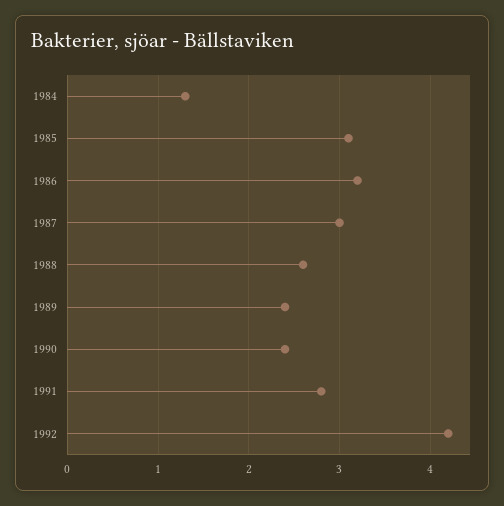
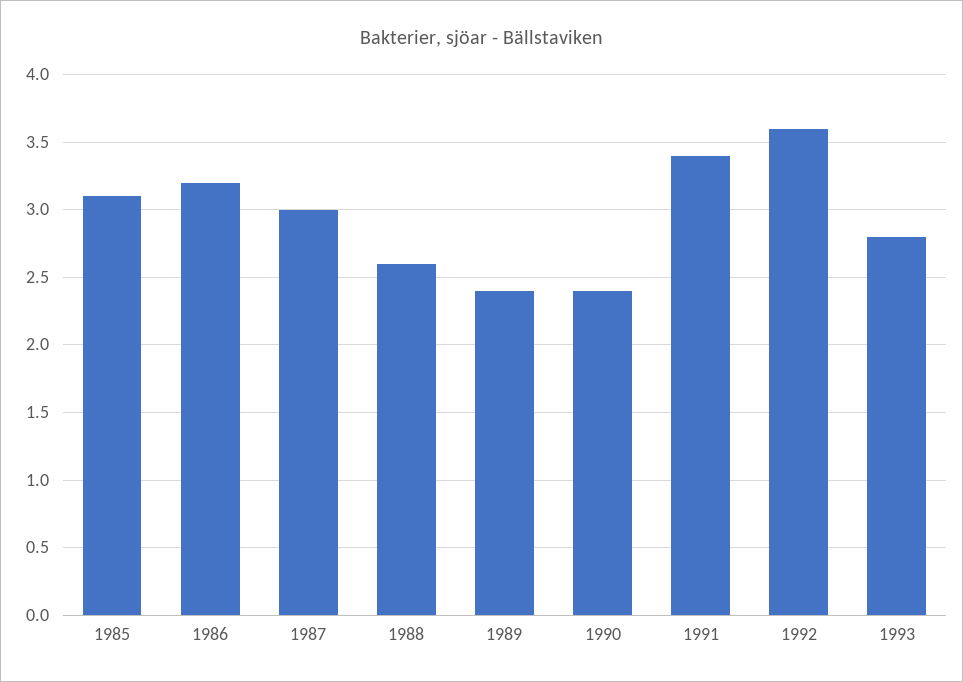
1984: 1.3 -> none
1991: 2.8 -> 3.4
1992: 4.2 -> 3.6
1993: none -> 2.8

